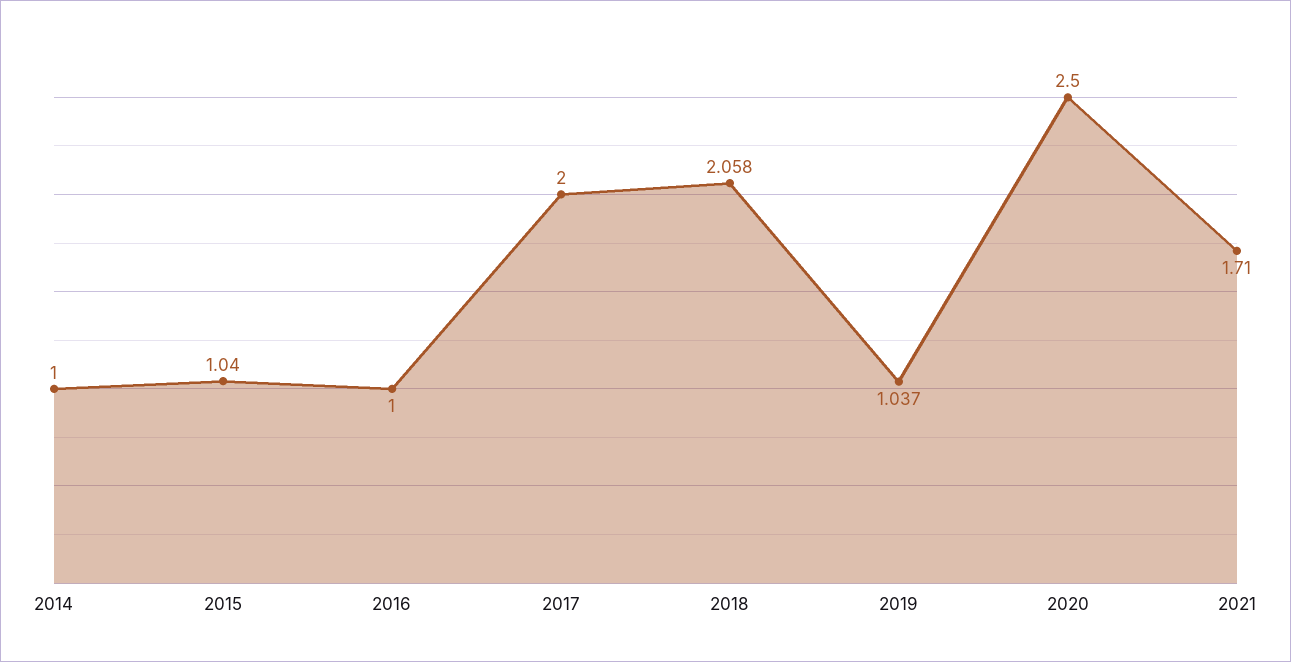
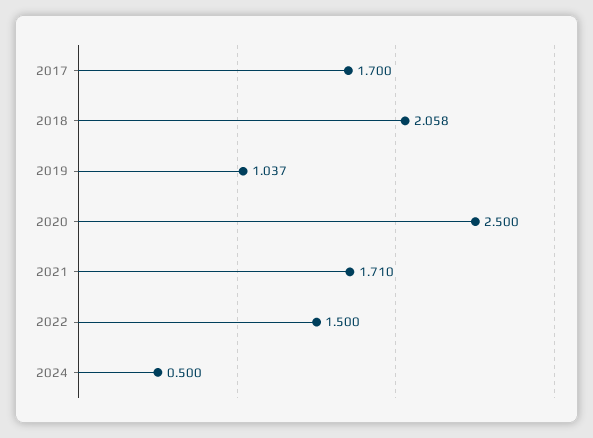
2014: 1 -> none
2015: 1.04 -> none
2016: 1 -> none
2017: 2 -> 1.7
2022: none -> 1.5
2024: none -> 0.5

